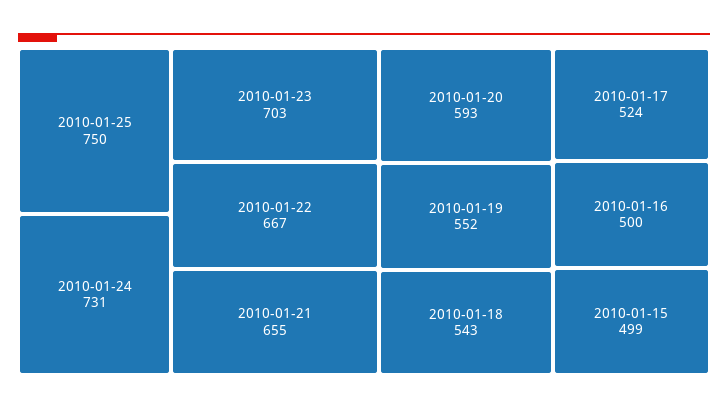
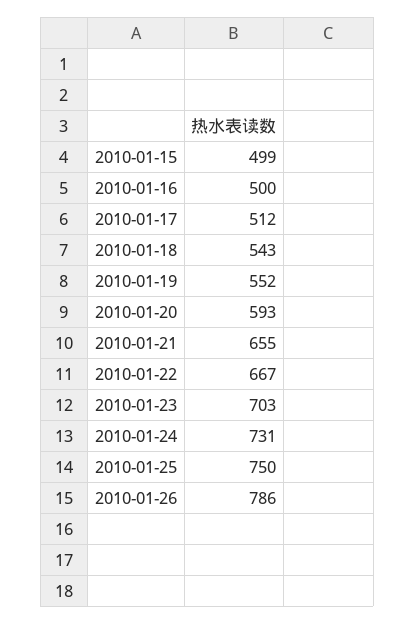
2010-01-17: 524 -> 512
2010-01-26: none -> 786

